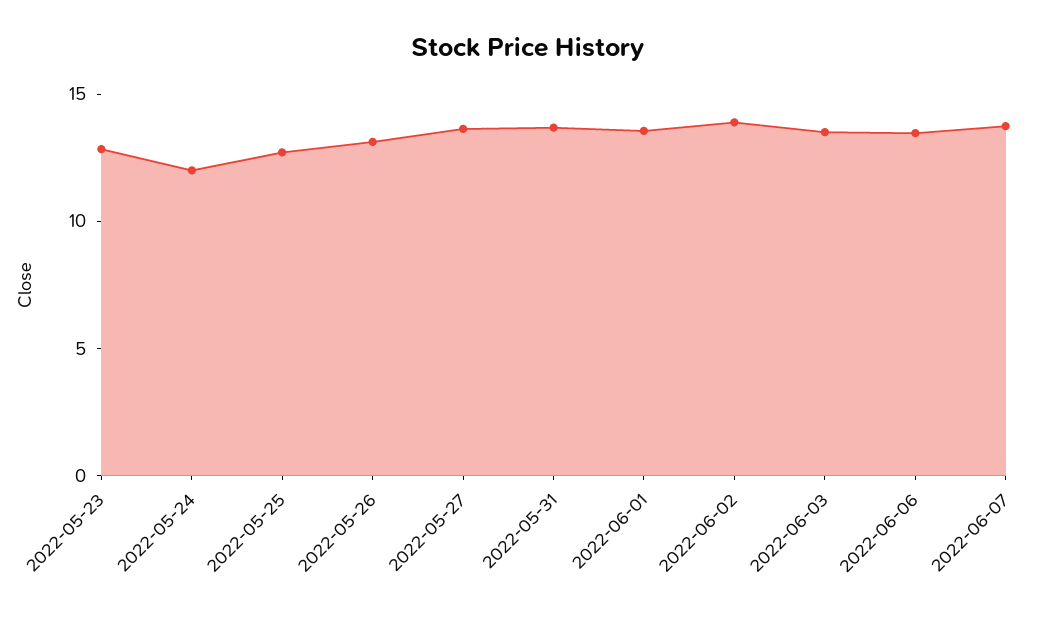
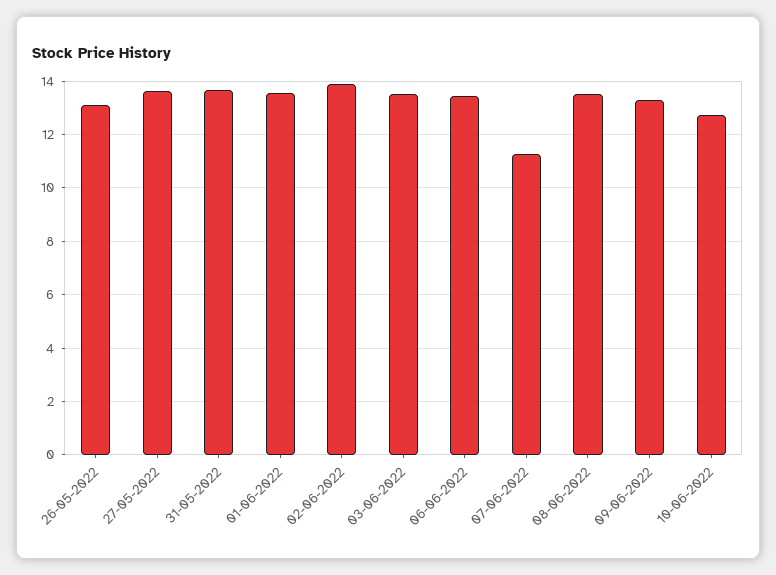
2022-05-23: 13 -> none
2022-05-24: 12 -> none
2022-05-25: 13 -> none
2022-06-07: 14 -> 11.25
08-06-2022: none -> 13.5
09-06-2022: none -> 13.25
10-06-2022: none -> 12.75

